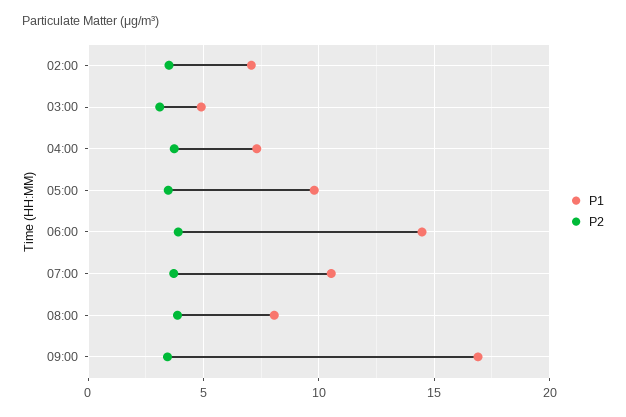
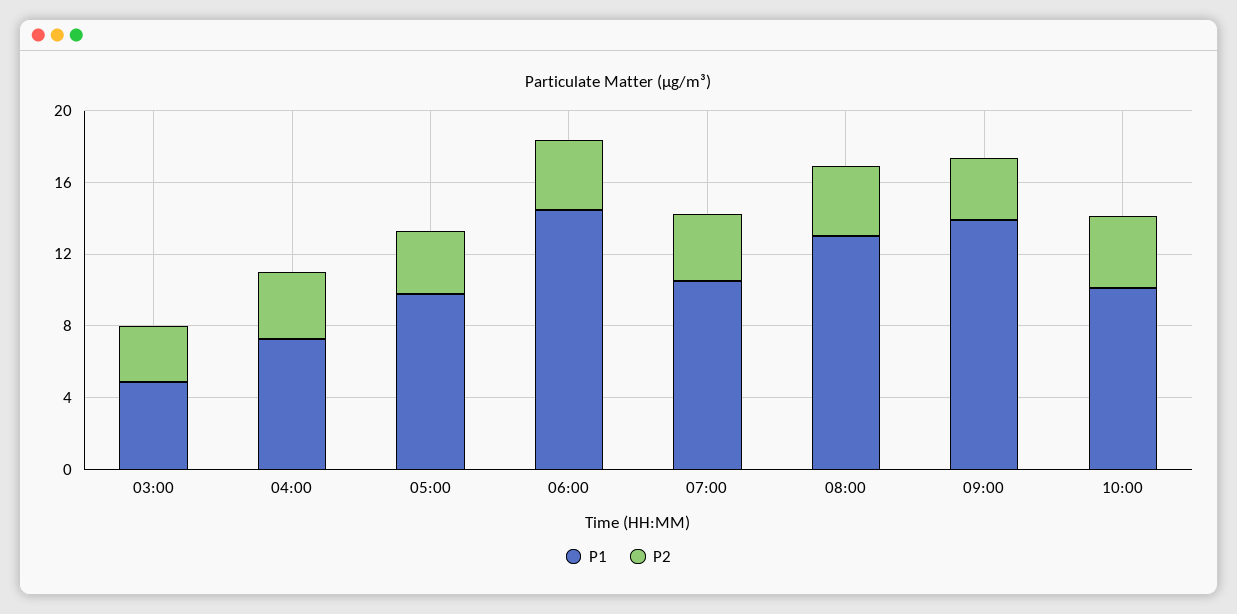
P1, 02:00: 7 -> none
P2, 02:00: 3.5 -> none
P1, 08:00: 8 -> 13
P1, 09:00: 17 -> 14
P1, 10:00: none -> 10
P2, 10:00: none -> 4

